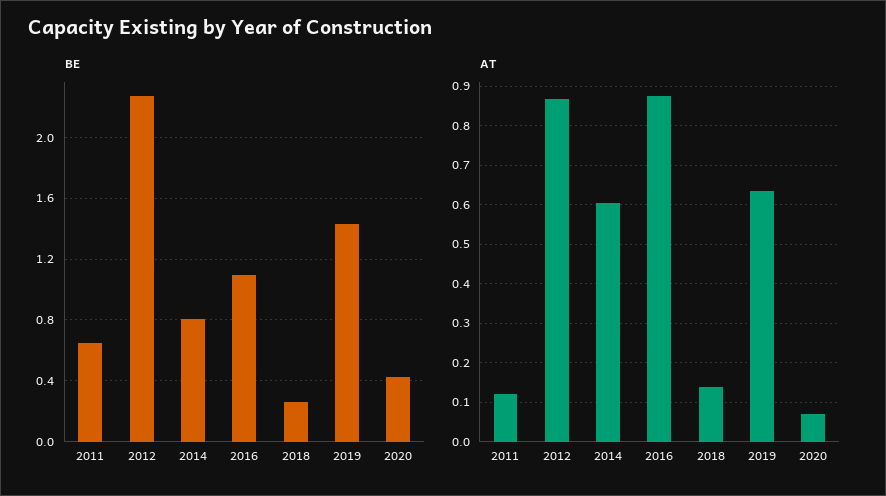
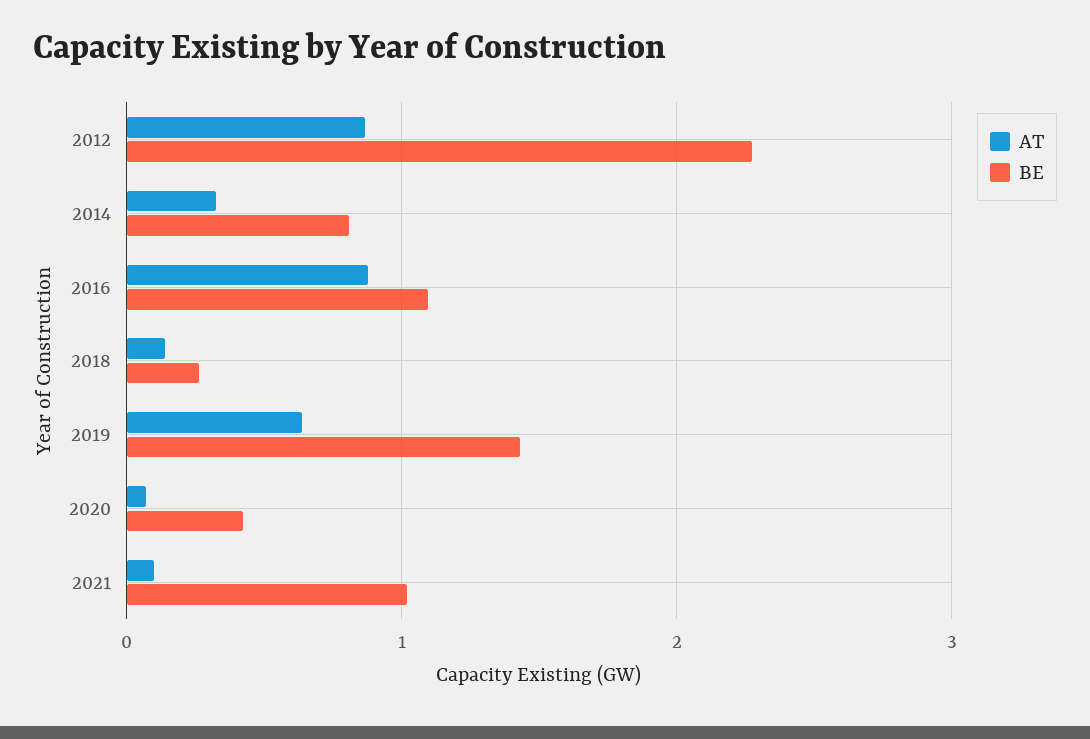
BE, 2011: 0.65 -> none
AT, 2011: 0.12 -> none
AT, 2014: 0.6 -> 0.3
AT, 2021: none -> 0.1
BE, 2021: none -> 1

